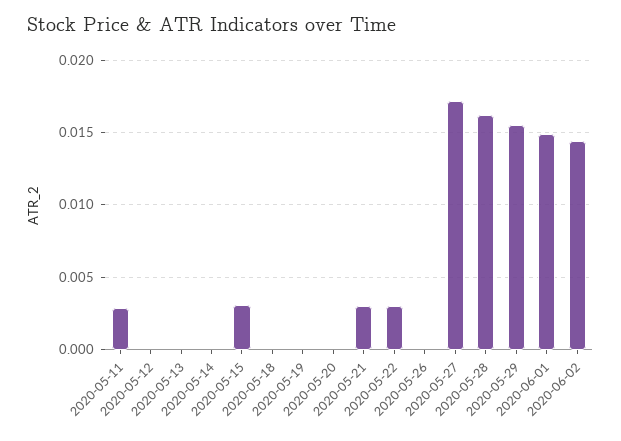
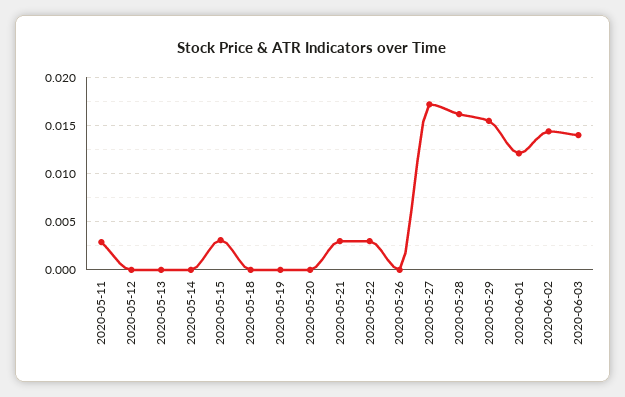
2020-06-01: 0.015 -> 0.012
2020-06-03: none -> 0.014

